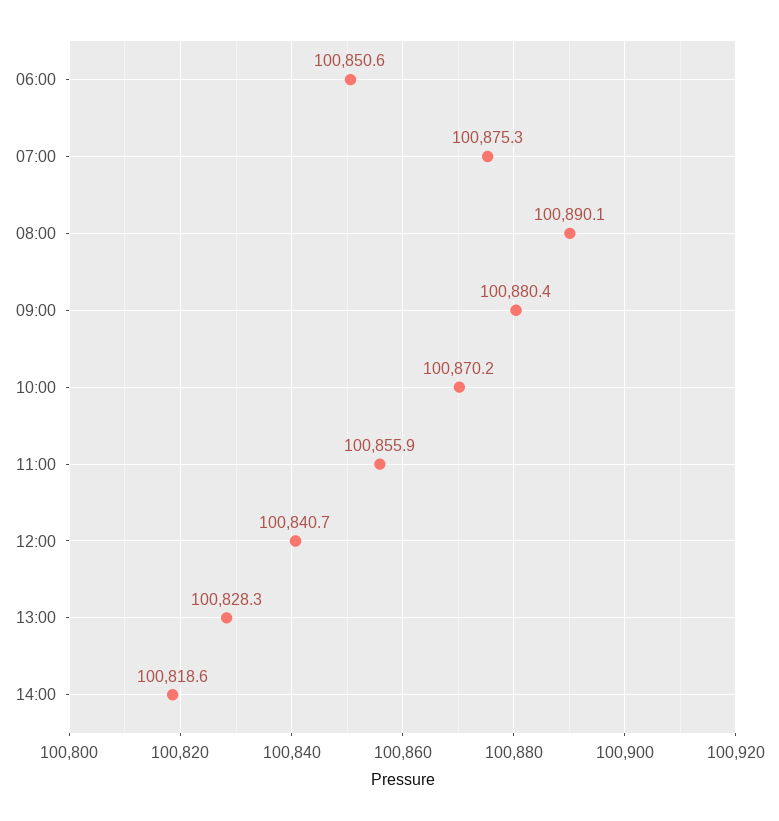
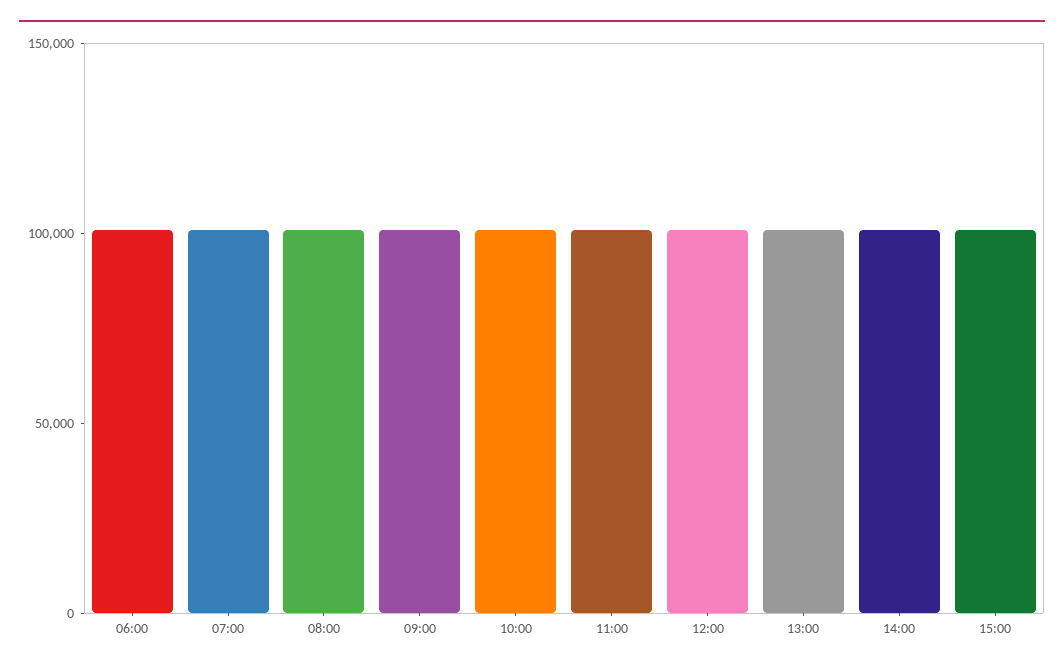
15:00: none -> 100000

